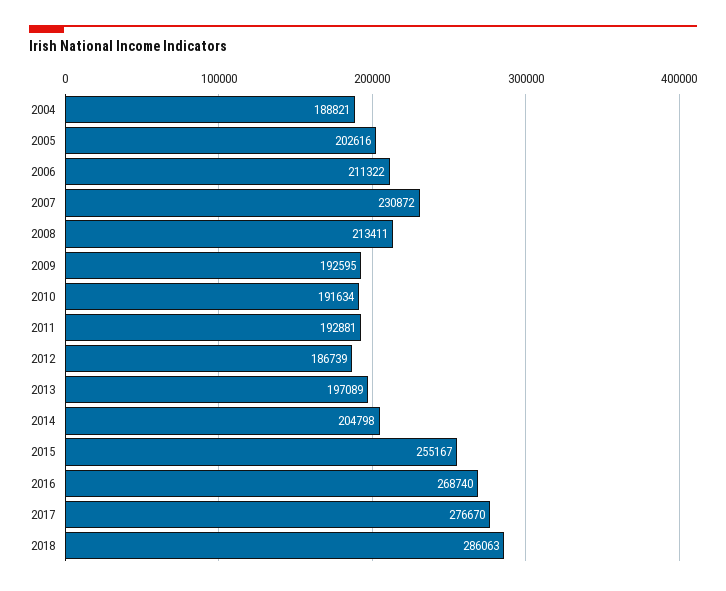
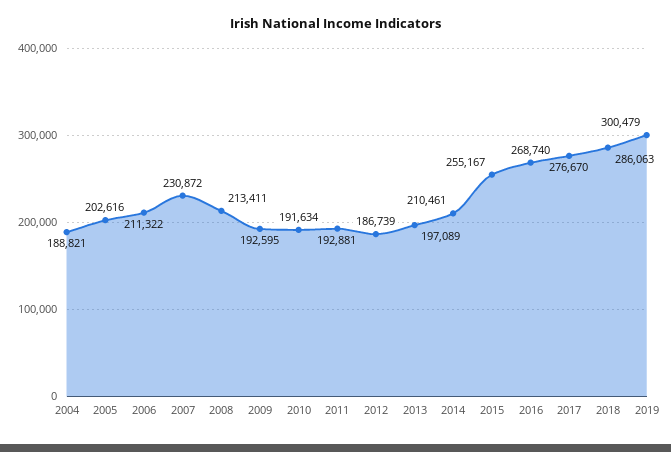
2014: 204798 -> 210461
2019: none -> 300479

